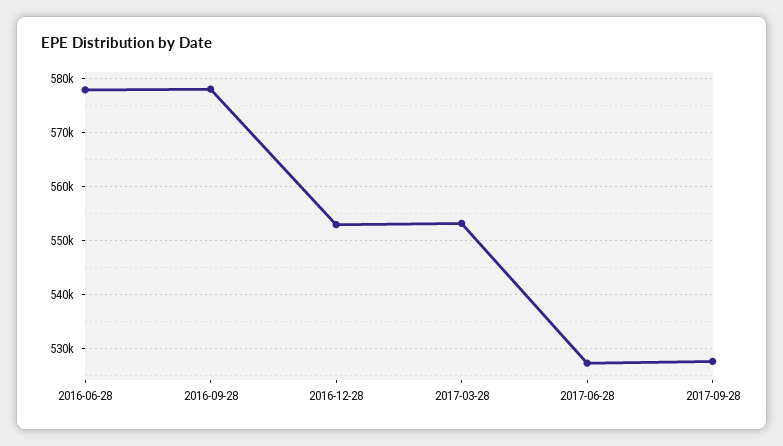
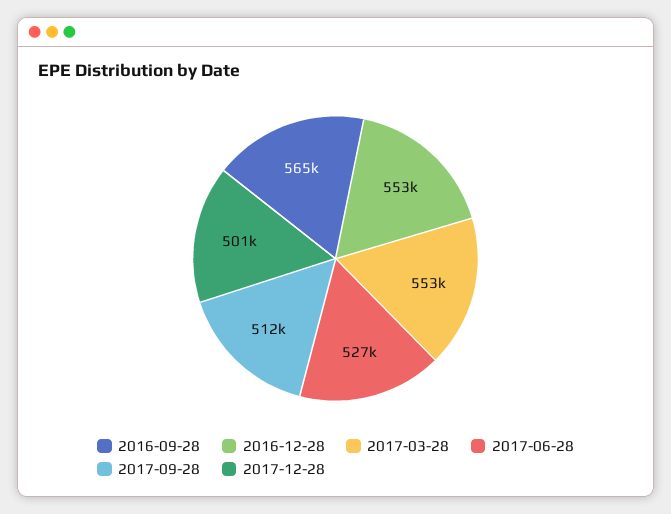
2016-06-28: 578000 -> none
2016-09-28: 578000 -> 565000
2017-09-28: 528000 -> 512000
2017-12-28: none -> 501000

